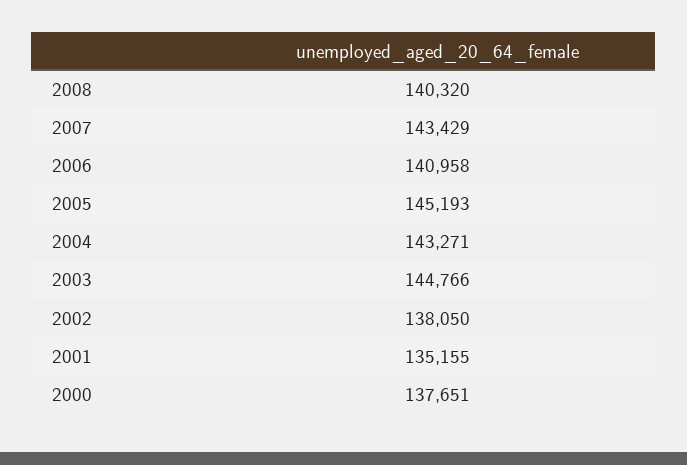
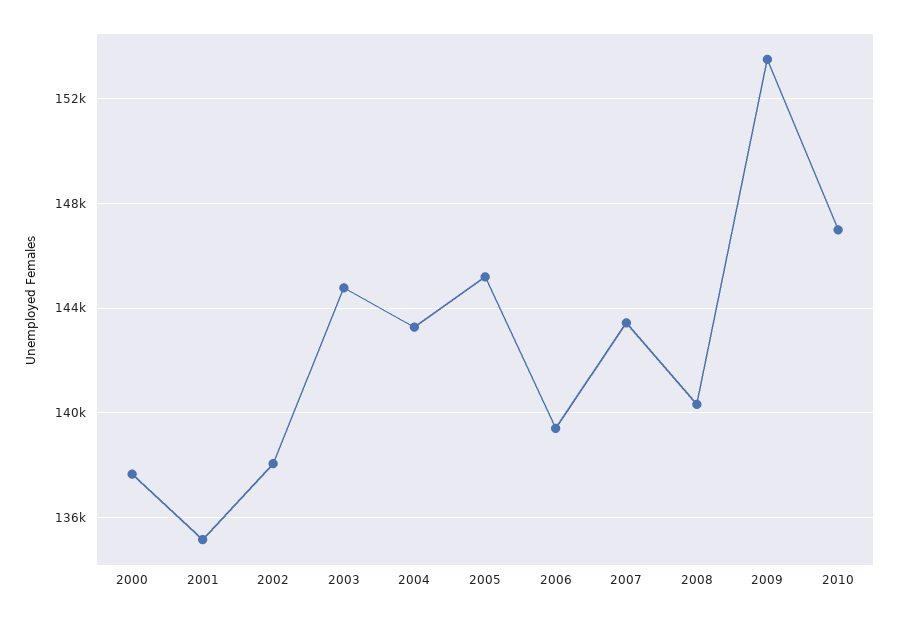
2006: 140958 -> 139500
2009: none -> 153500
2010: none -> 147000

